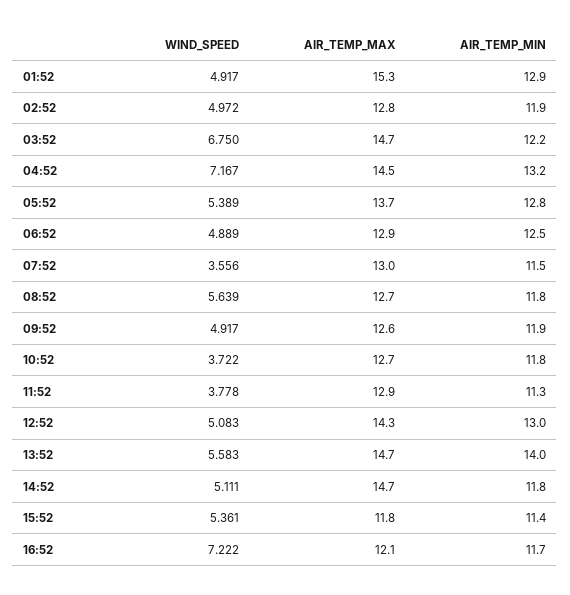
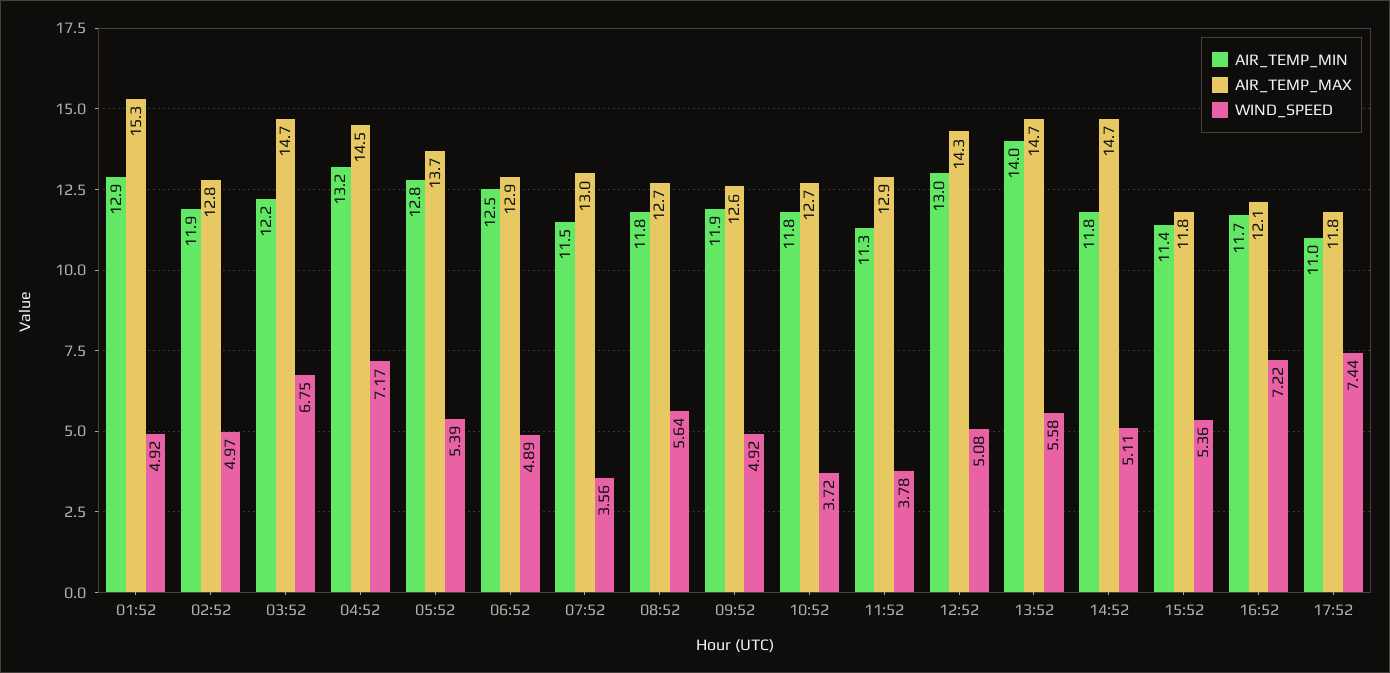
AIR_TEMP_MIN, 17:52: none -> 11
AIR_TEMP_MAX, 17:52: none -> 11.8
WIND_SPEED, 17:52: none -> 7.44

